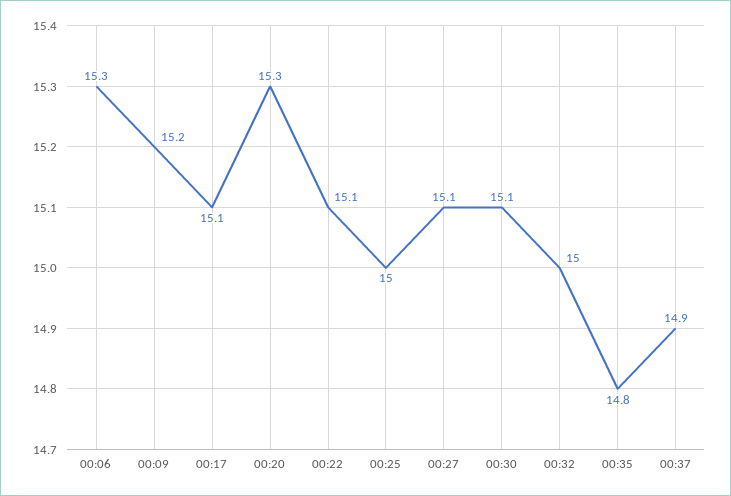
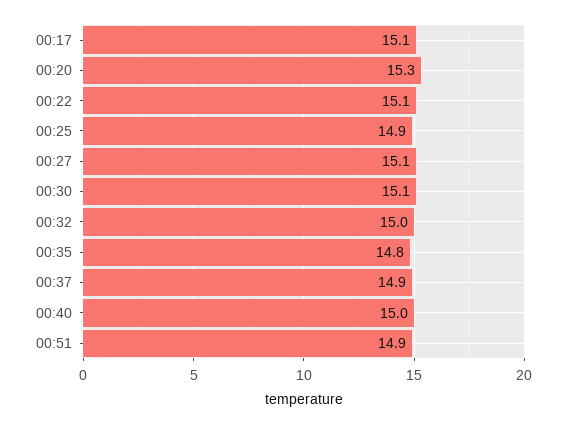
00:06: 15.3 -> none
00:09: 15.2 -> none
00:25: 15 -> 14.9
00:40: none -> 15
00:51: none -> 14.9

